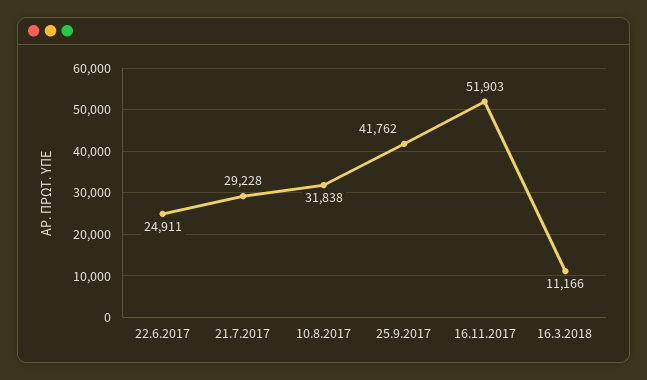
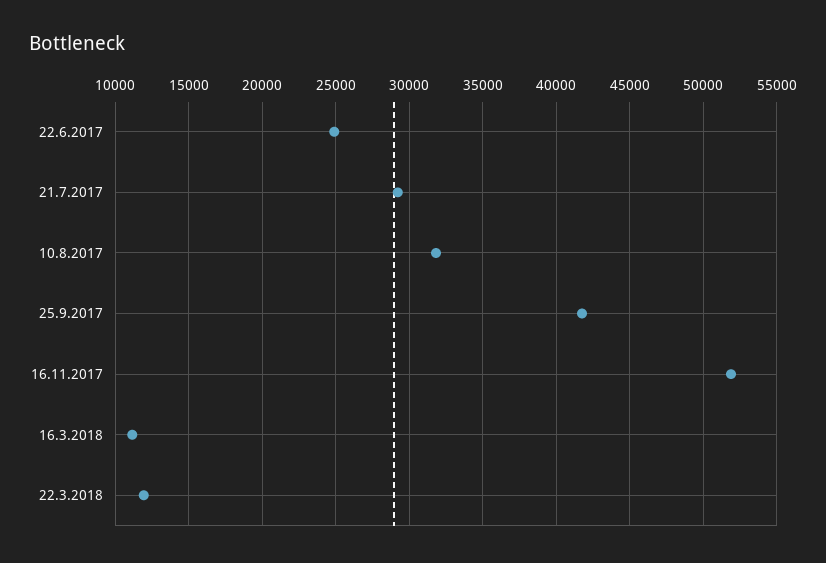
22.3.2018: none -> 12000

